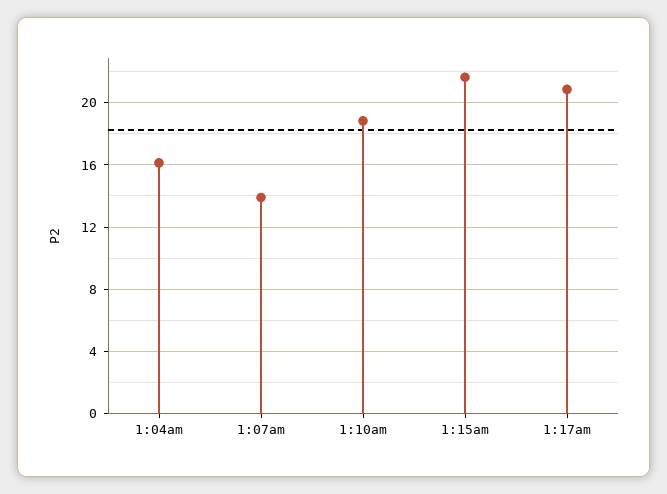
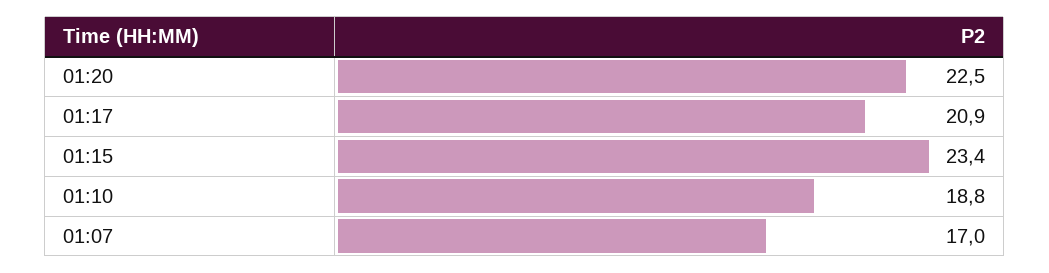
1:04am: 16 -> none
1:07am: 14 -> 17
1:15am: 21.5 -> 23.4
01:20: none -> 22.5

